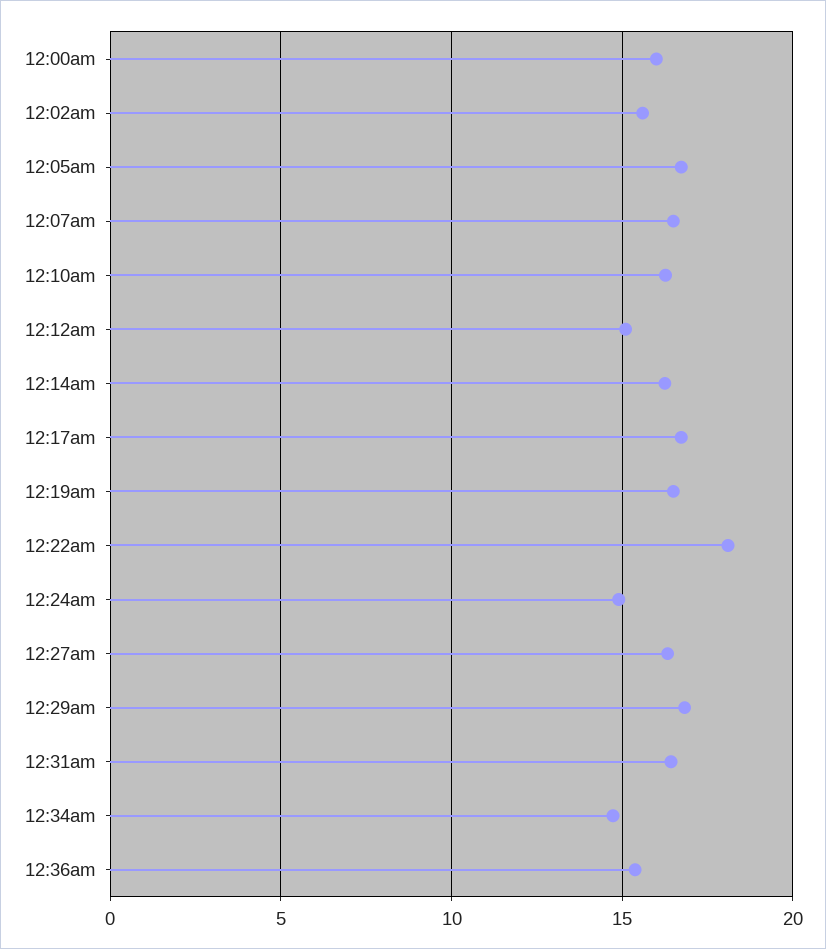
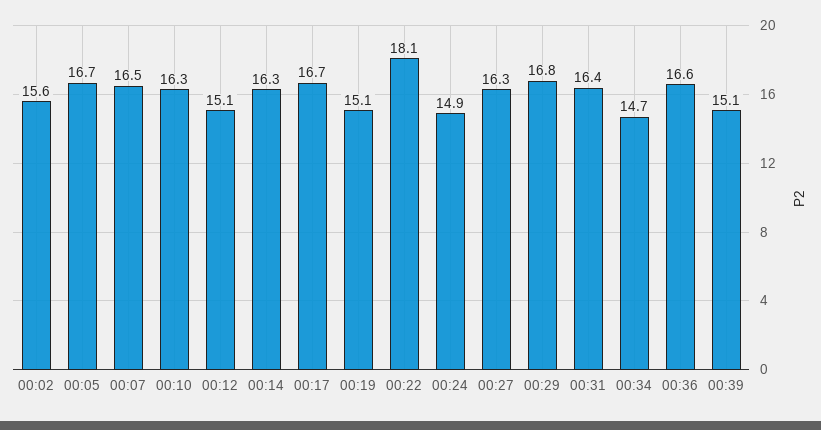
12:00am: 16 -> none
12:19am: 16.5 -> 15.1
12:36am: 15.5 -> 16.6
00:39: none -> 15.1

